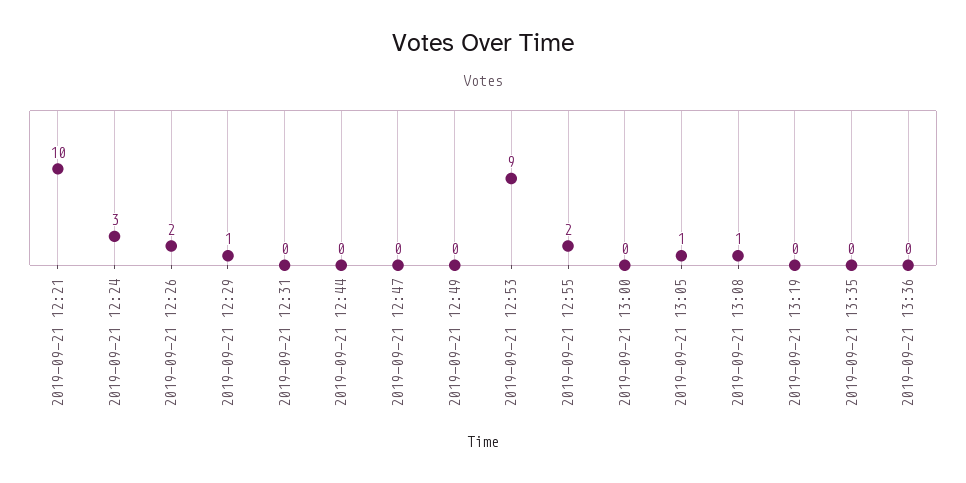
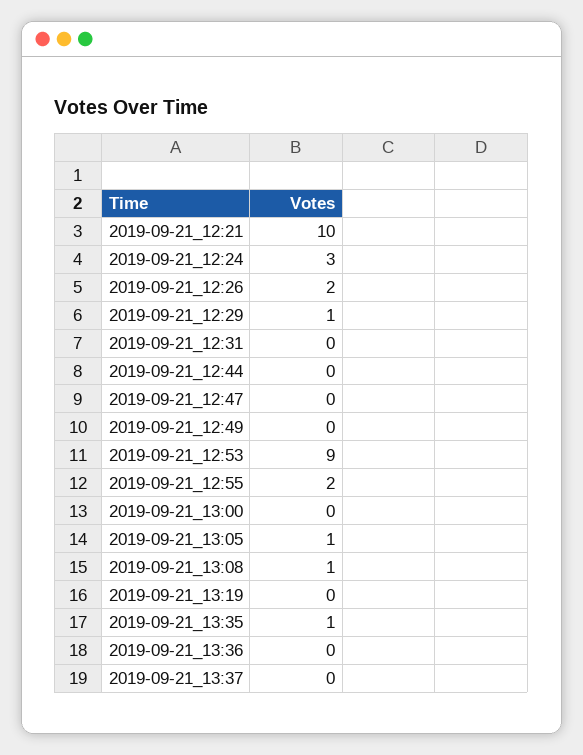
2019-09-21 13:35: 0 -> 1
2019-09-21_13:37: none -> 0

